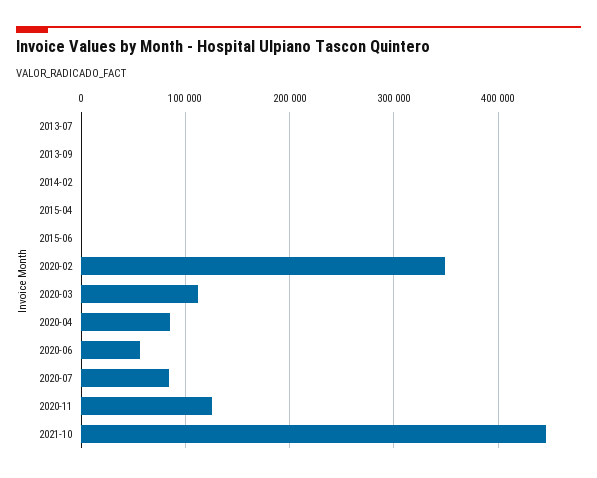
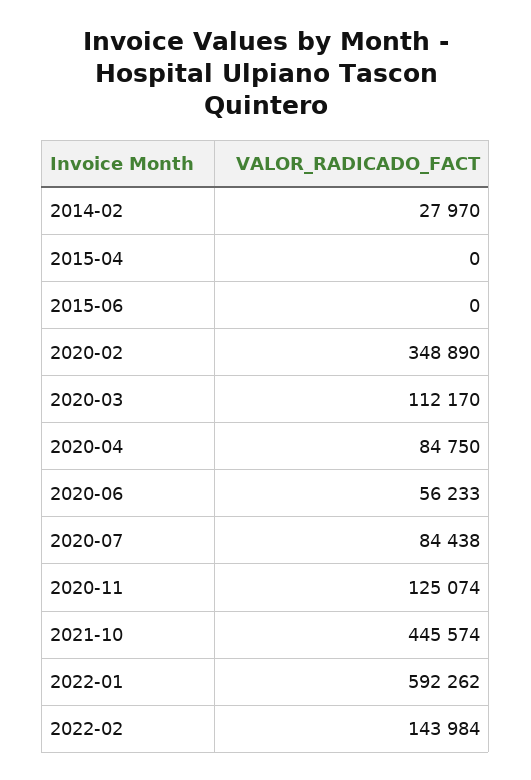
2013-07: 0 -> none
2013-09: 0 -> none
2014-02: 0 -> 27970
2022-01: none -> 592262
2022-02: none -> 143984

